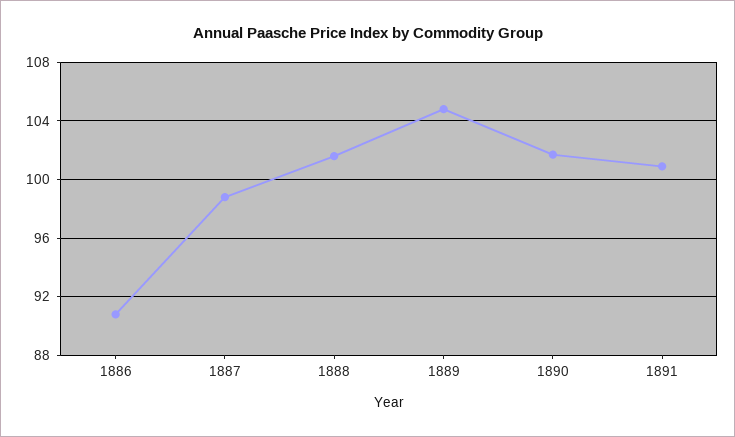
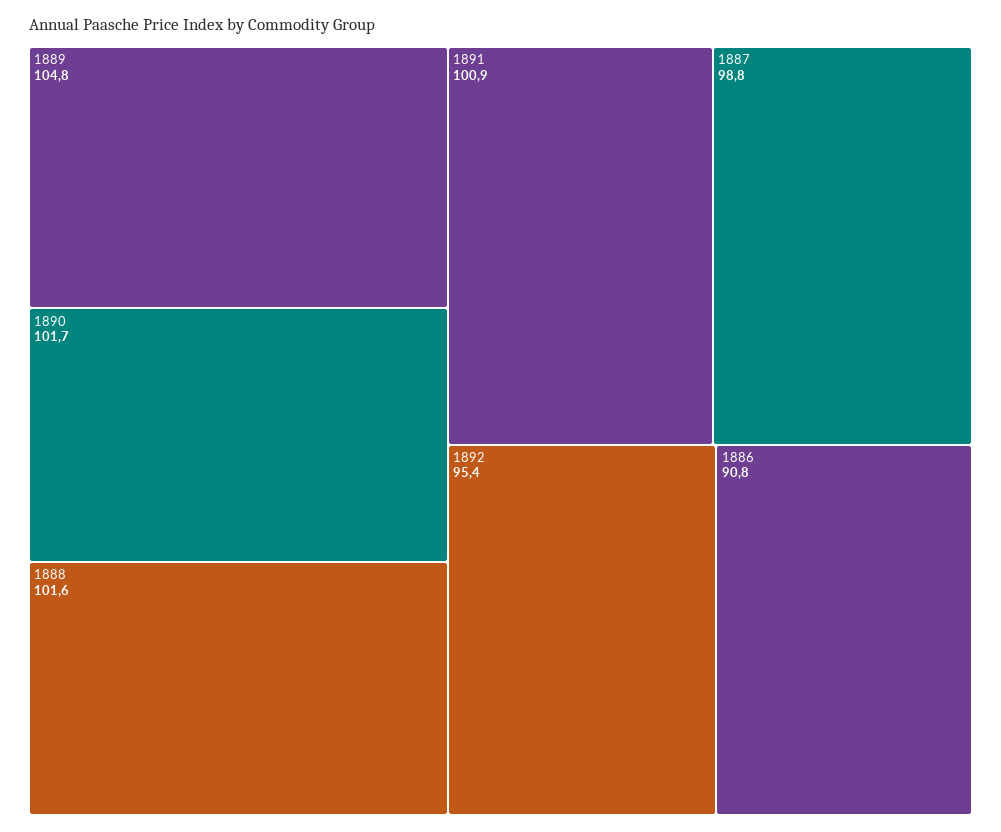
1892: none -> 95.4

